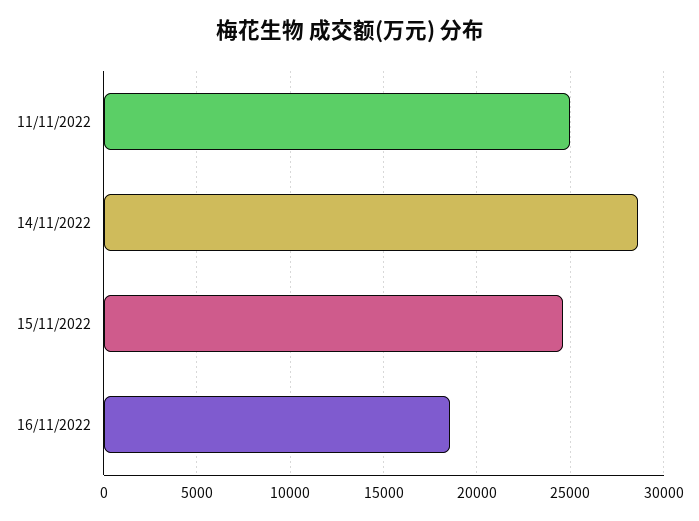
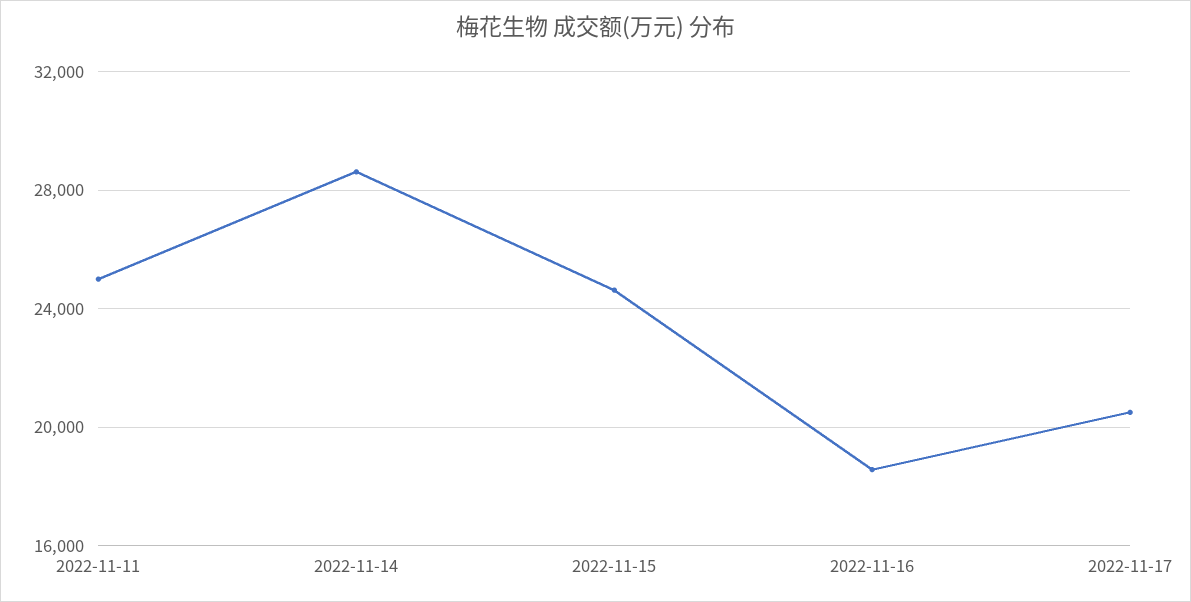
2022-11-17: none -> 20500

